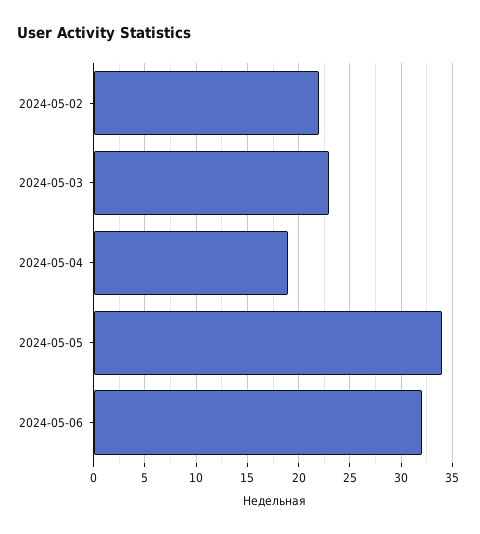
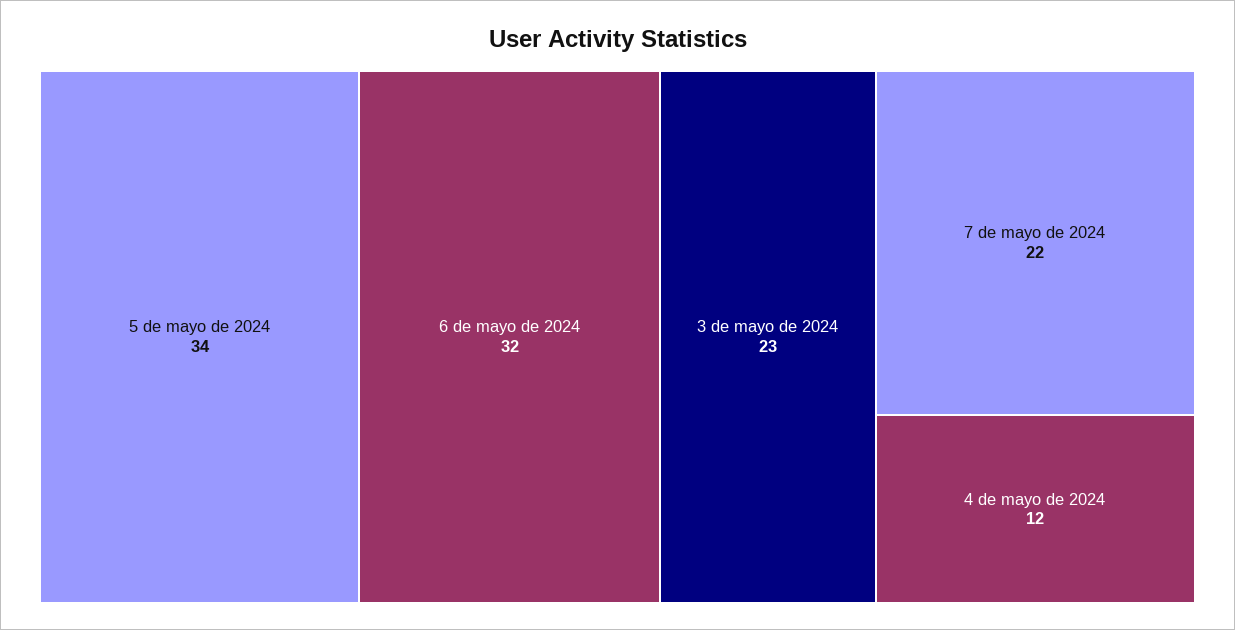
2024-05-02: 22 -> none
2024-05-04: 19 -> 12
7 de mayo de 2024: none -> 22

